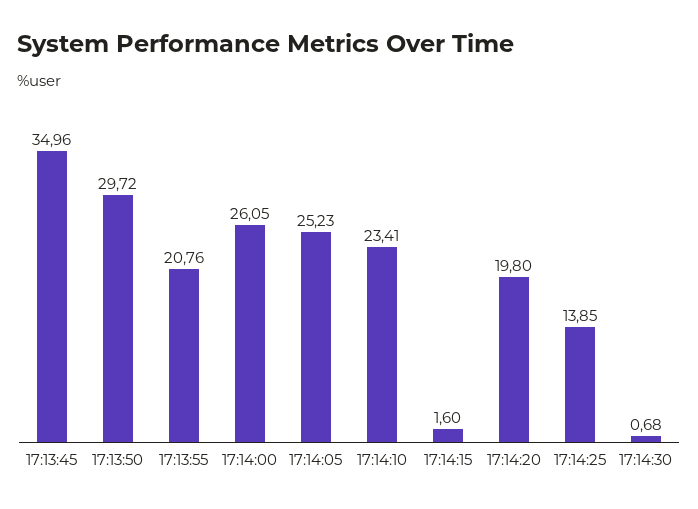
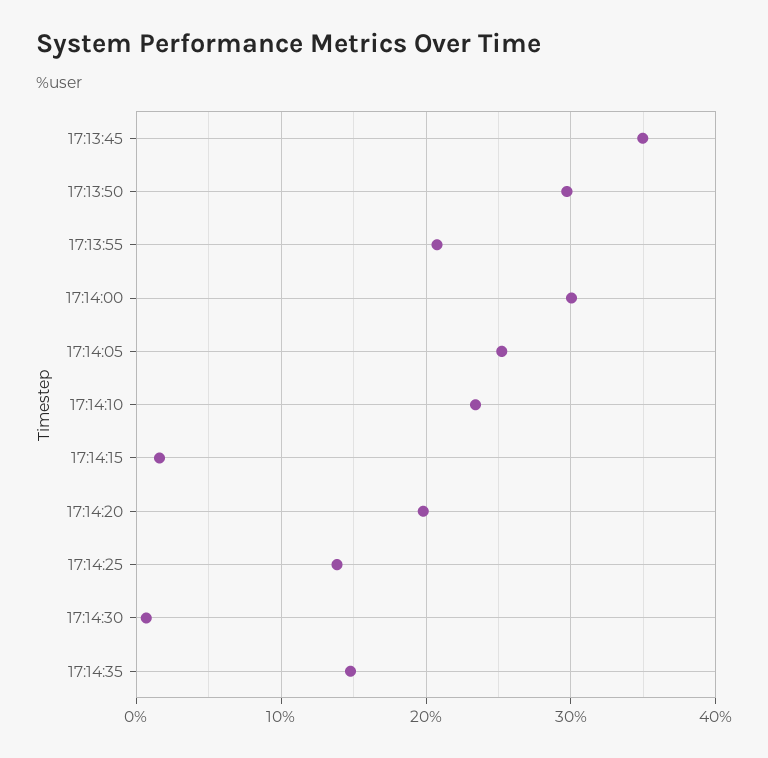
17:14:00: 26.05 -> 30
17:14:35: none -> 15

